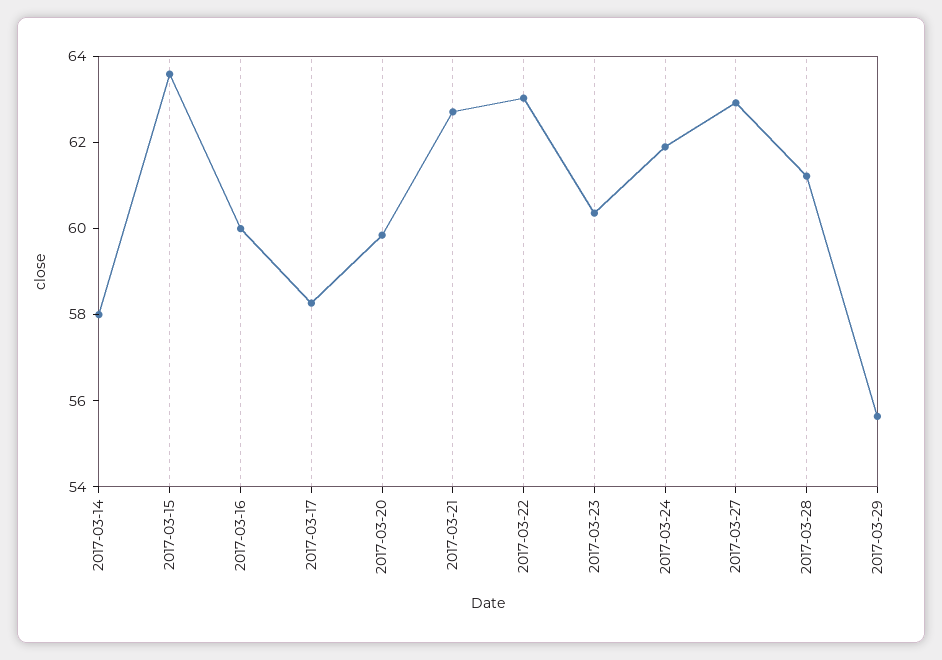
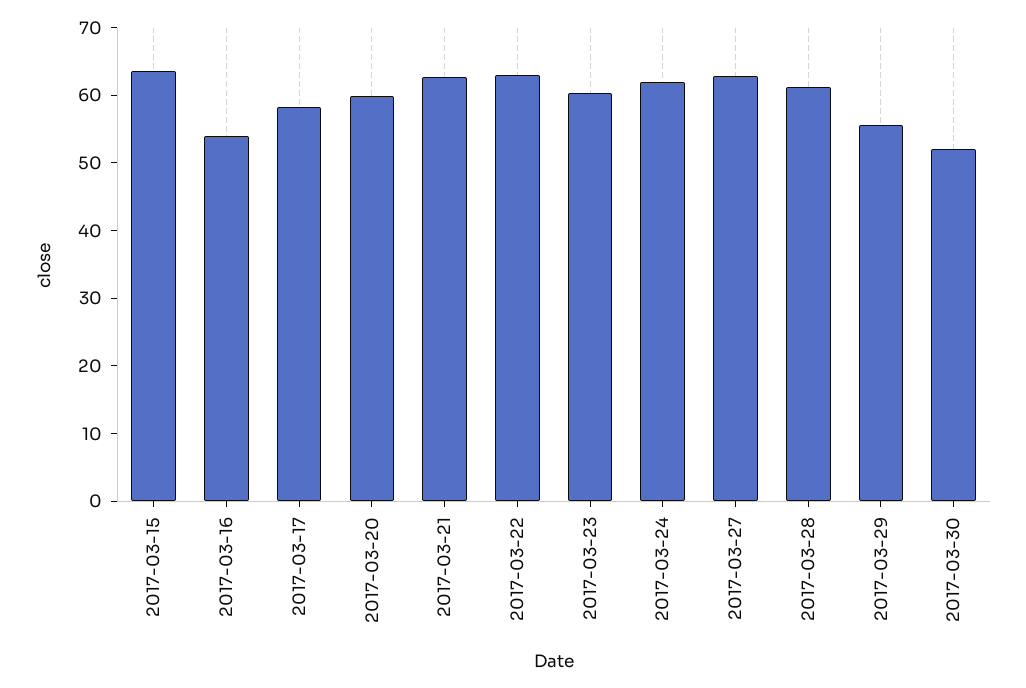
2017-03-14: 58 -> none
2017-03-16: 60 -> 54
2017-03-30: none -> 52

